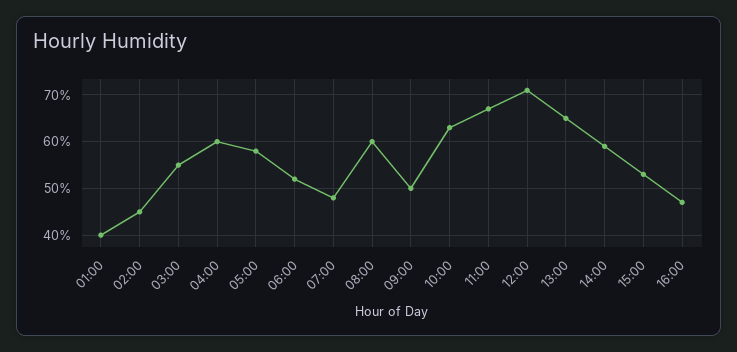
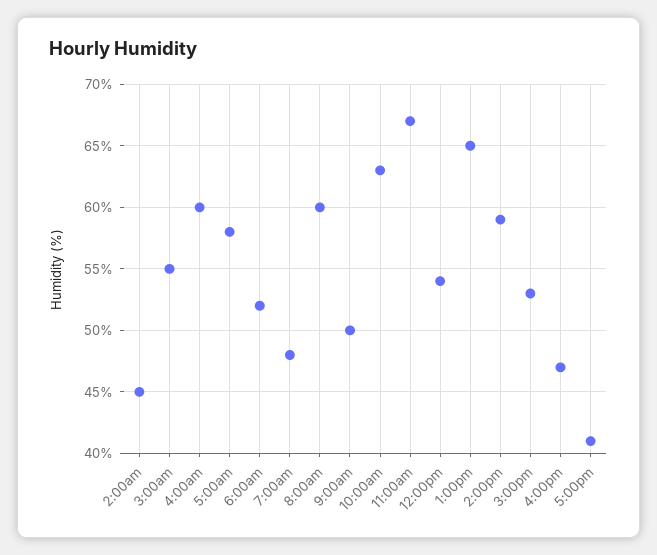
01:00: 40 -> none
12:00: 70 -> 54
5:00pm: none -> 41

